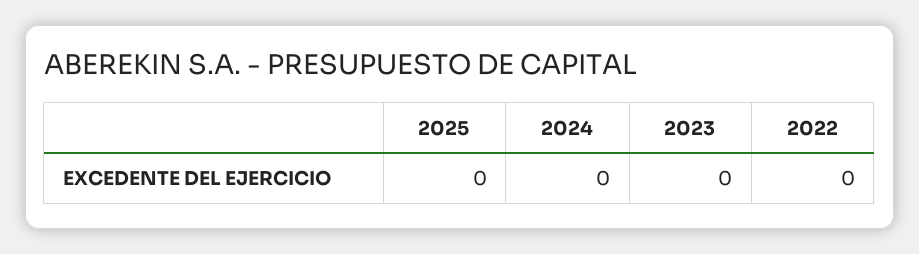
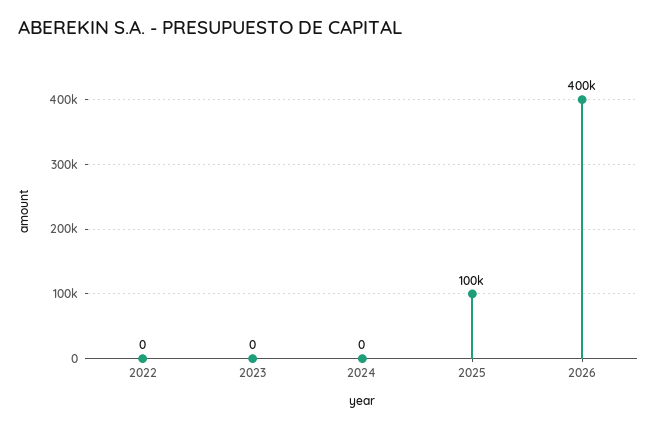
2025: 0 -> 100000
2026: none -> 400000

